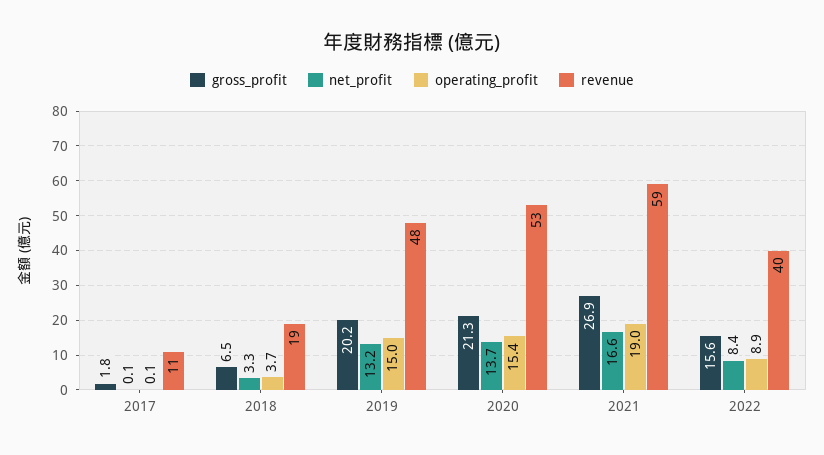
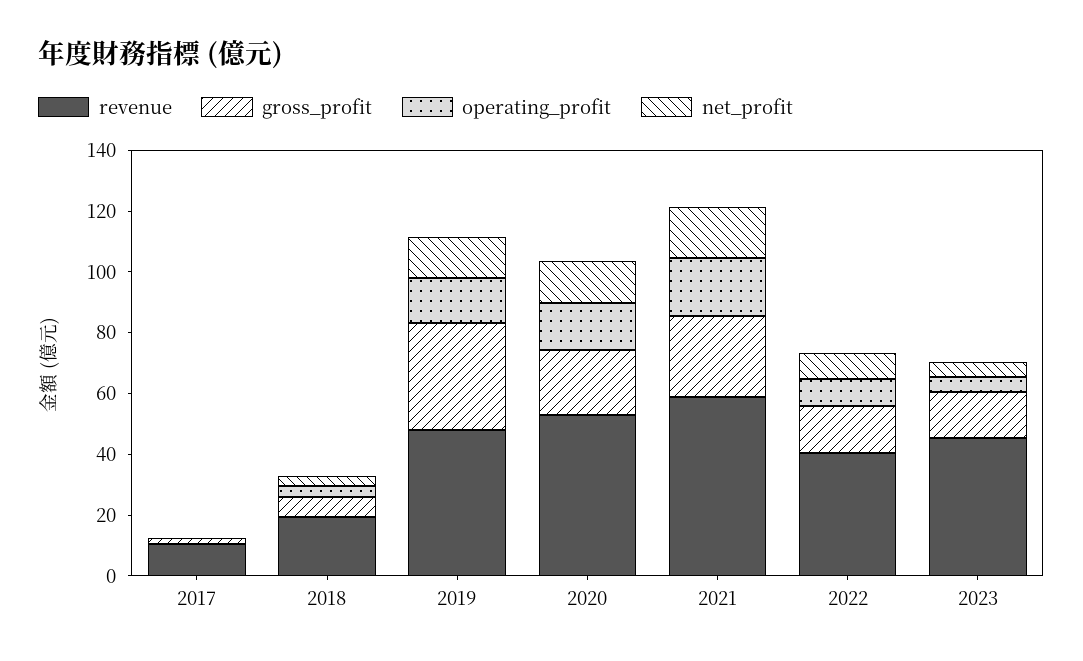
gross_profit, 2019: 20.2 -> 35
revenue, 2023: none -> 45
gross_profit, 2023: none -> 15
operating_profit, 2023: none -> 5
net_profit, 2023: none -> 5

